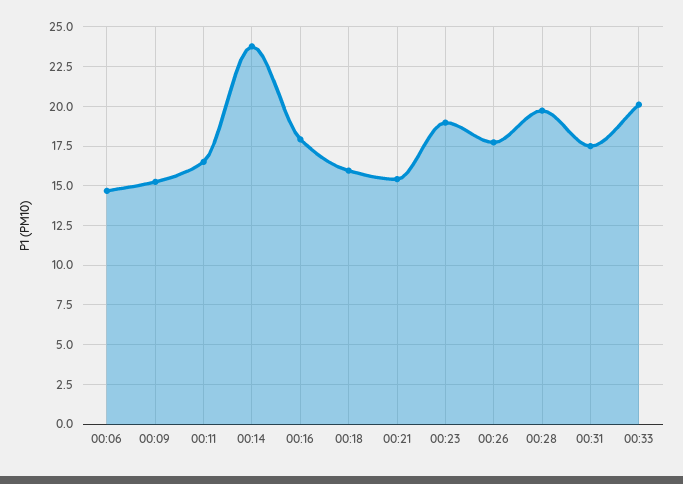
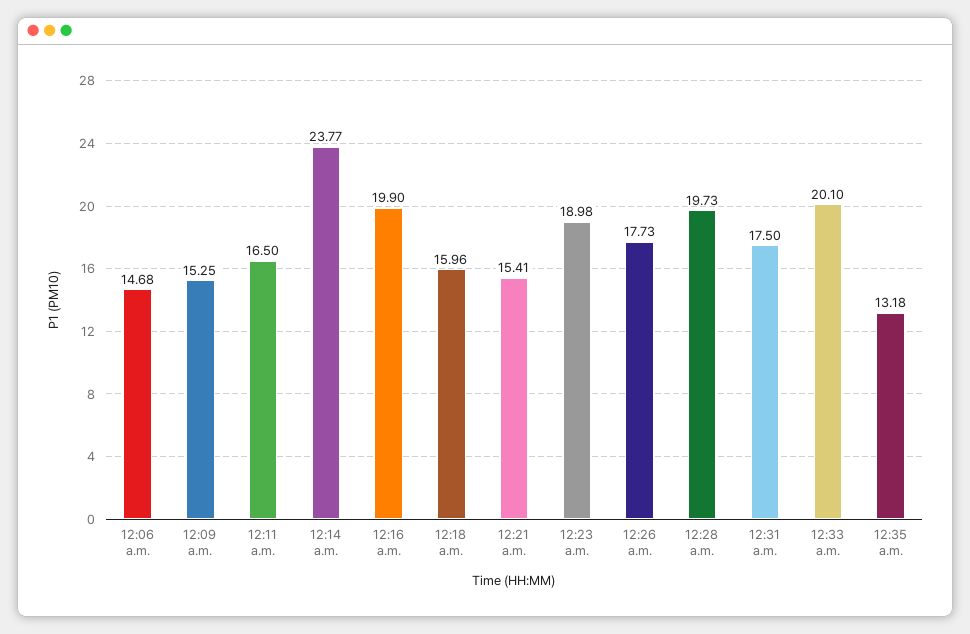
00:16: 18 -> 19.9
12:35 a.m.: none -> 13.18

